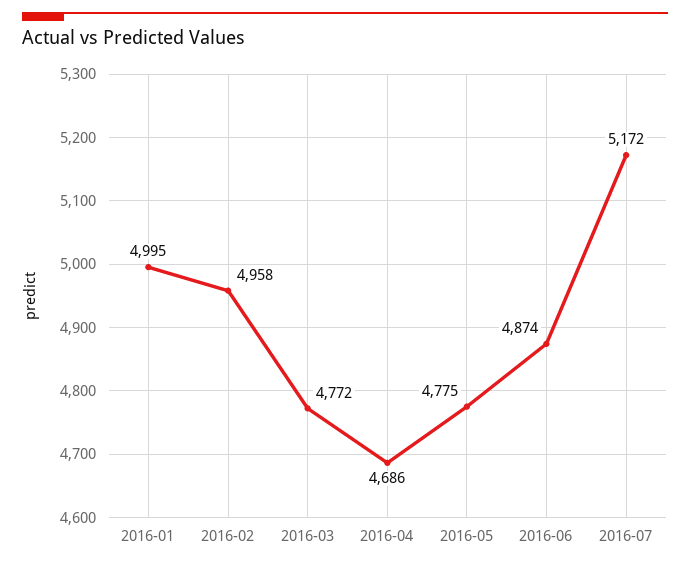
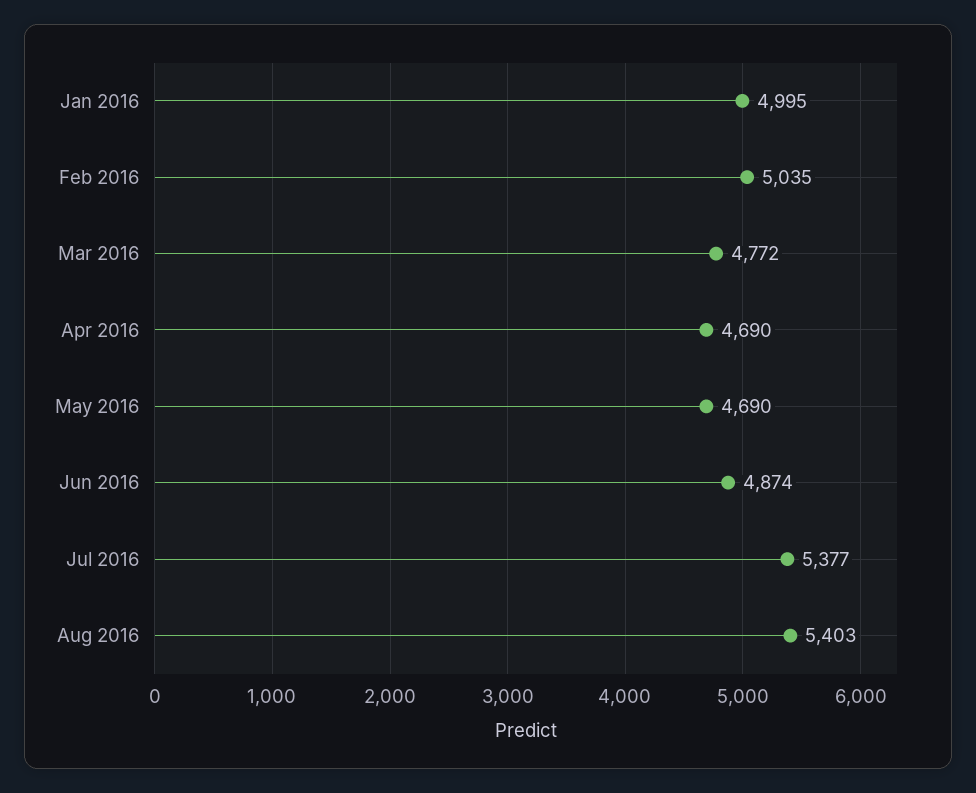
2016-02: 4958 -> 5035
2016-04: 4686 -> 4690
2016-05: 4775 -> 4690
2016-07: 5172 -> 5377
Aug 2016: none -> 5403

